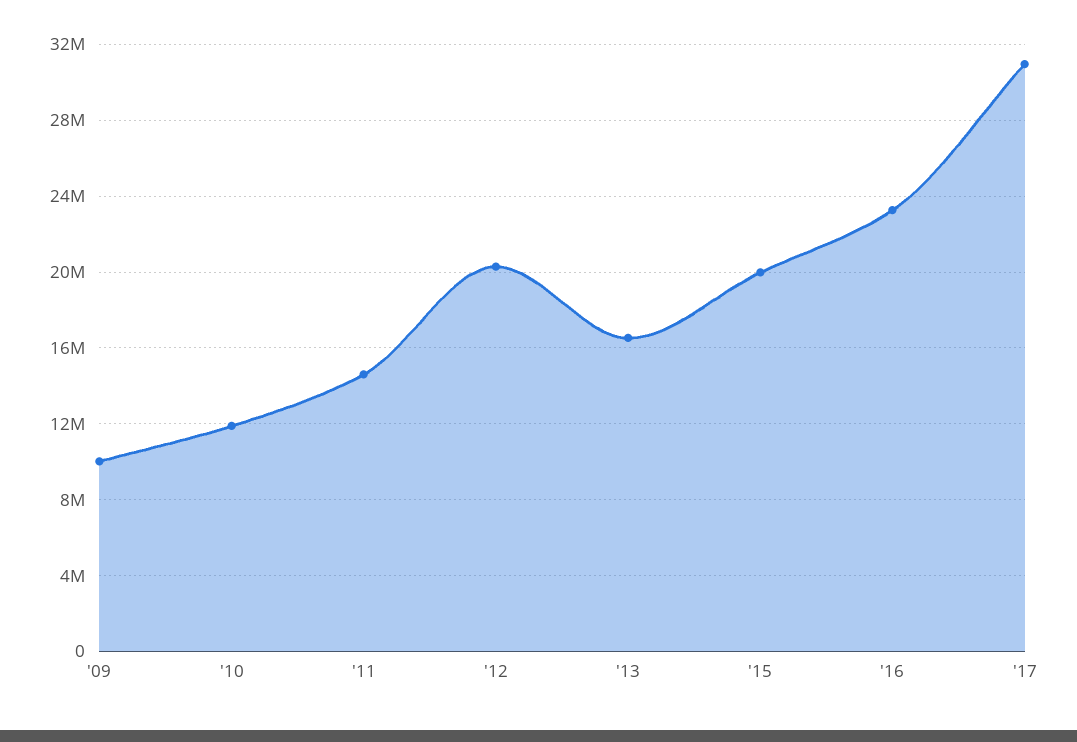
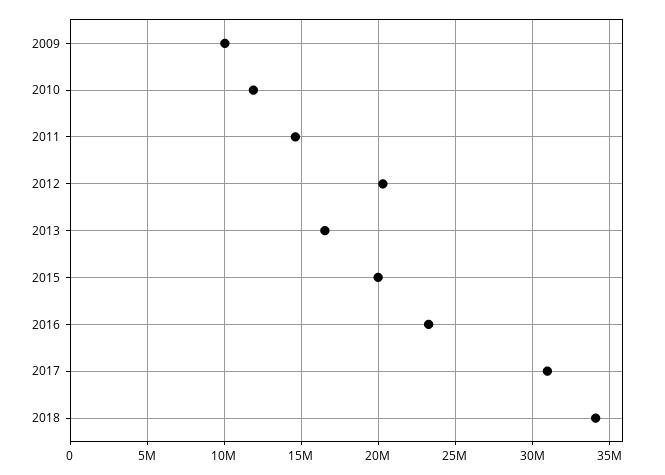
2018: none -> 34000000

